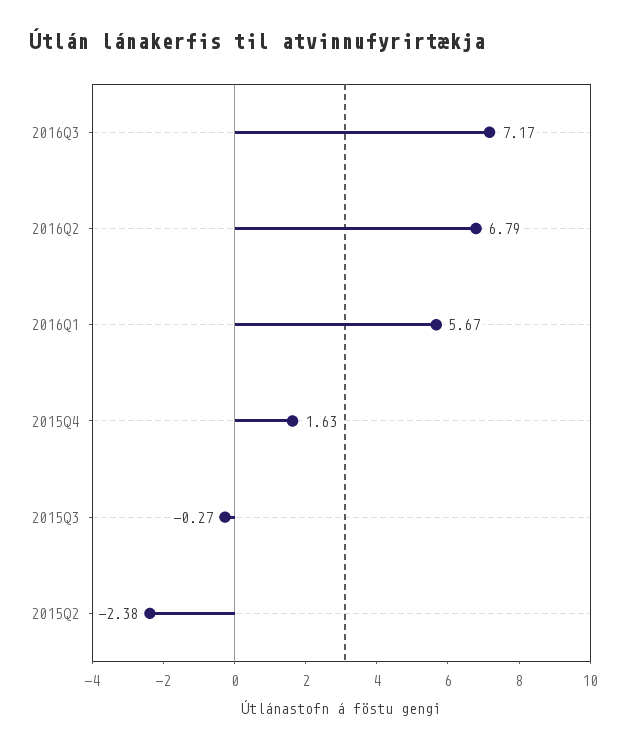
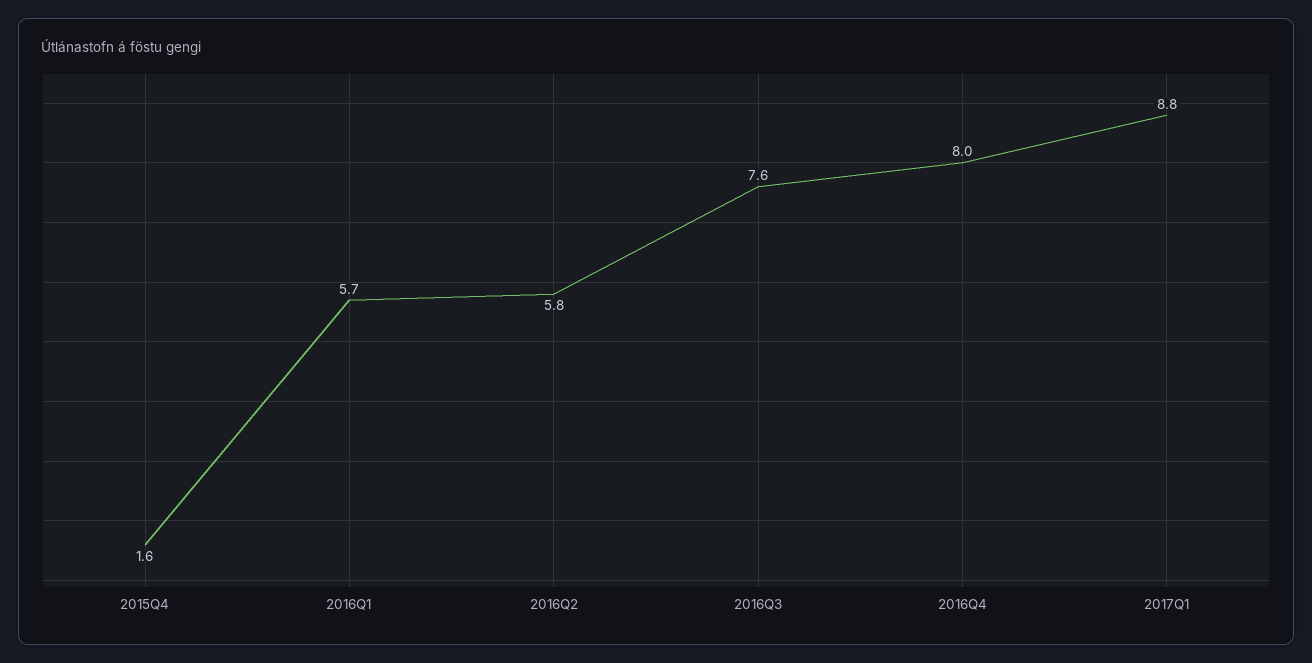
2016Q3: 7.17 -> 7.6
2016Q2: 6.79 -> 5.8
2015Q3: -0.27 -> none
2015Q2: -2.38 -> none
2016Q4: none -> 8
2017Q1: none -> 8.8

